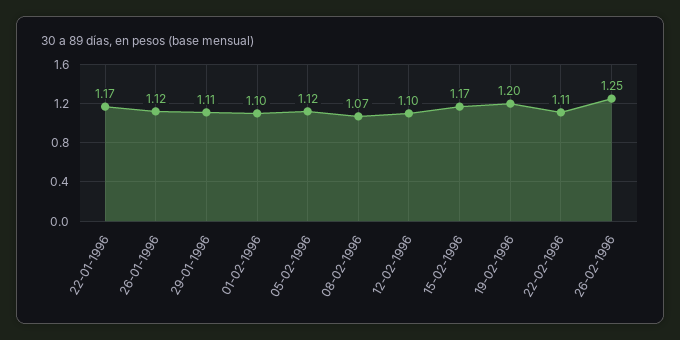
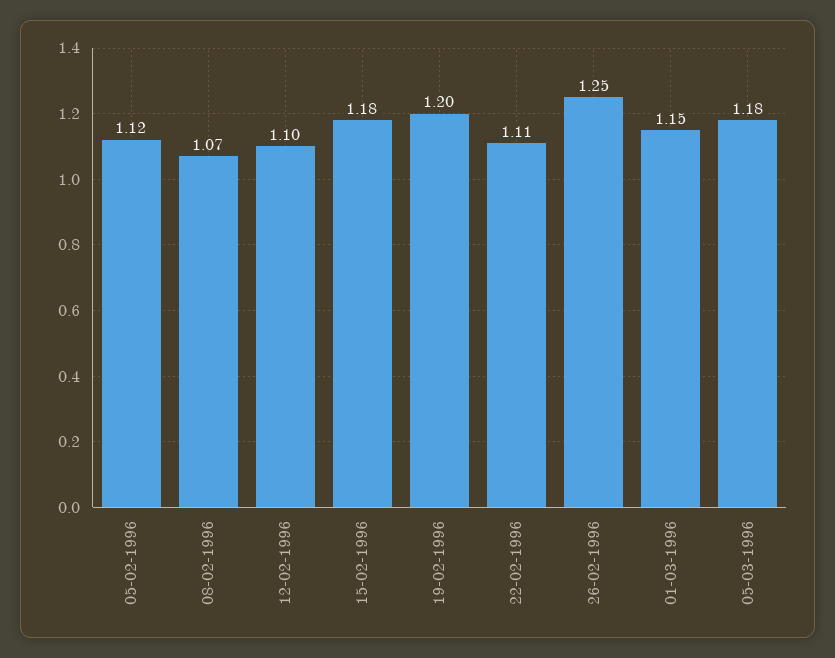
22-01-1996: 1.17 -> none
26-01-1996: 1.12 -> none
29-01-1996: 1.11 -> none
01-02-1996: 1.1 -> none
15-02-1996: 1.17 -> 1.18
01-03-1996: none -> 1.15
05-03-1996: none -> 1.18

